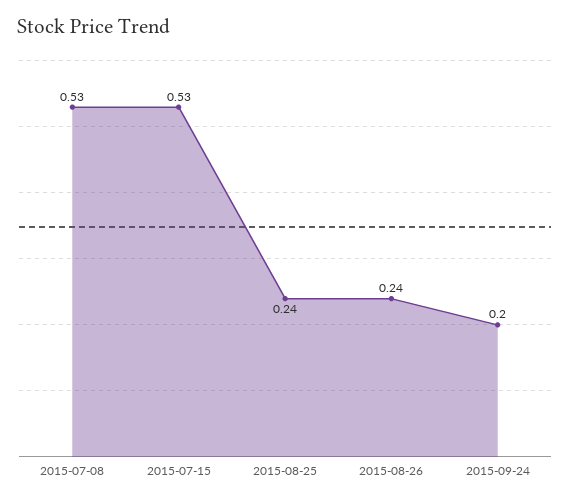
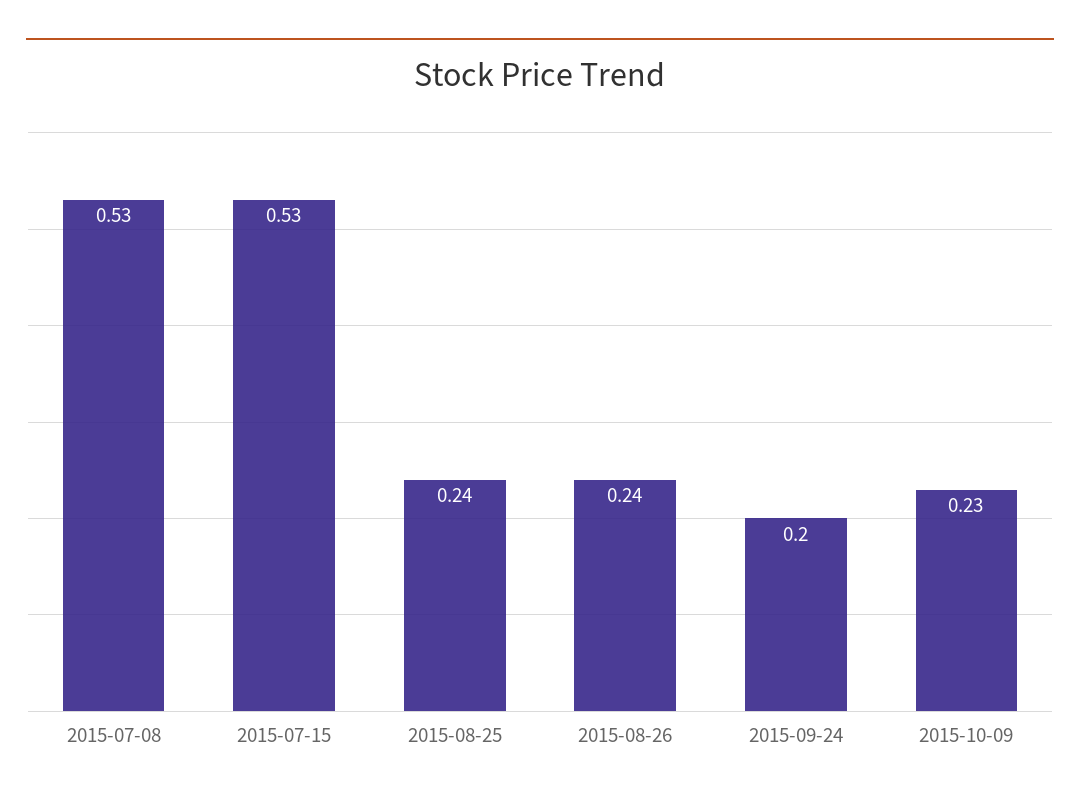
2015-10-09: none -> 0.23

